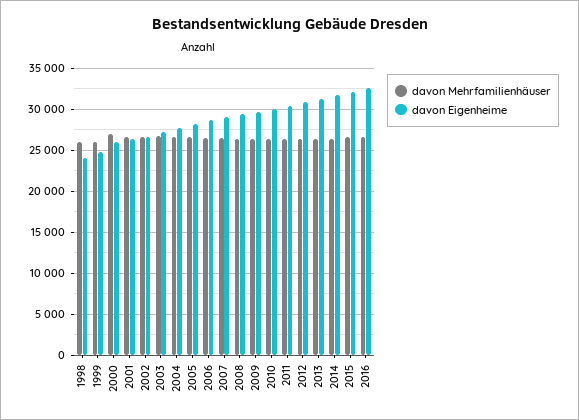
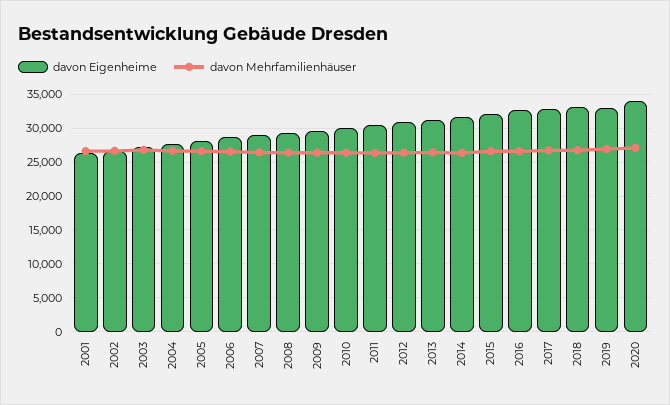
davon Mehrfamilienhäuser, 1998: 26000 -> none
davon Eigenheime, 1998: 24000 -> none
davon Mehrfamilienhäuser, 1999: 26000 -> none
davon Eigenheime, 1999: 25000 -> none
davon Mehrfamilienhäuser, 2000: 27000 -> none
davon Eigenheime, 2000: 26000 -> none
davon Eigenheime, 2017: none -> 33000
davon Mehrfamilienhäuser, 2017: none -> 27000
davon Eigenheime, 2018: none -> 33000
davon Mehrfamilienhäuser, 2018: none -> 27000
davon Eigenheime, 2019: none -> 33000
davon Mehrfamilienhäuser, 2019: none -> 27000
davon Eigenheime, 2020: none -> 34000
davon Mehrfamilienhäuser, 2020: none -> 27000

